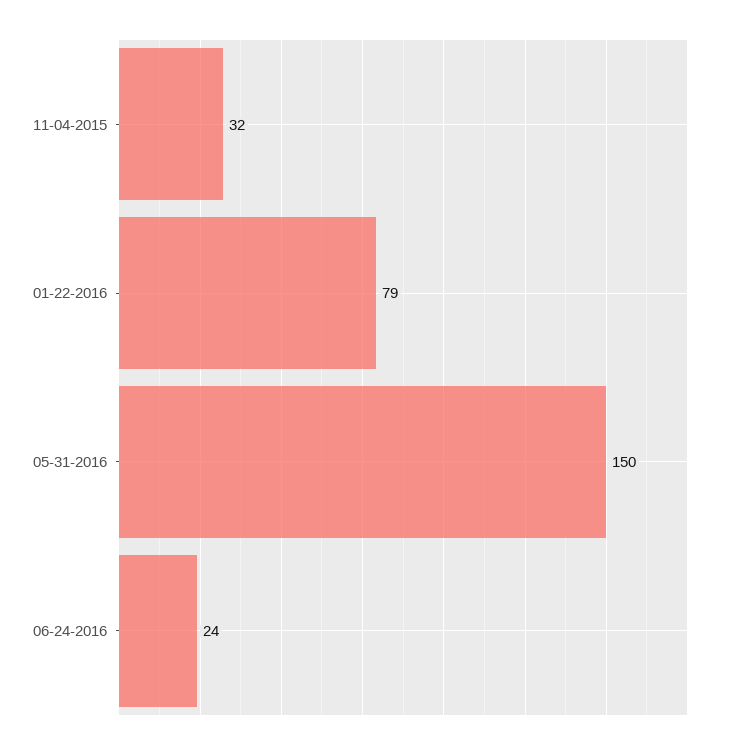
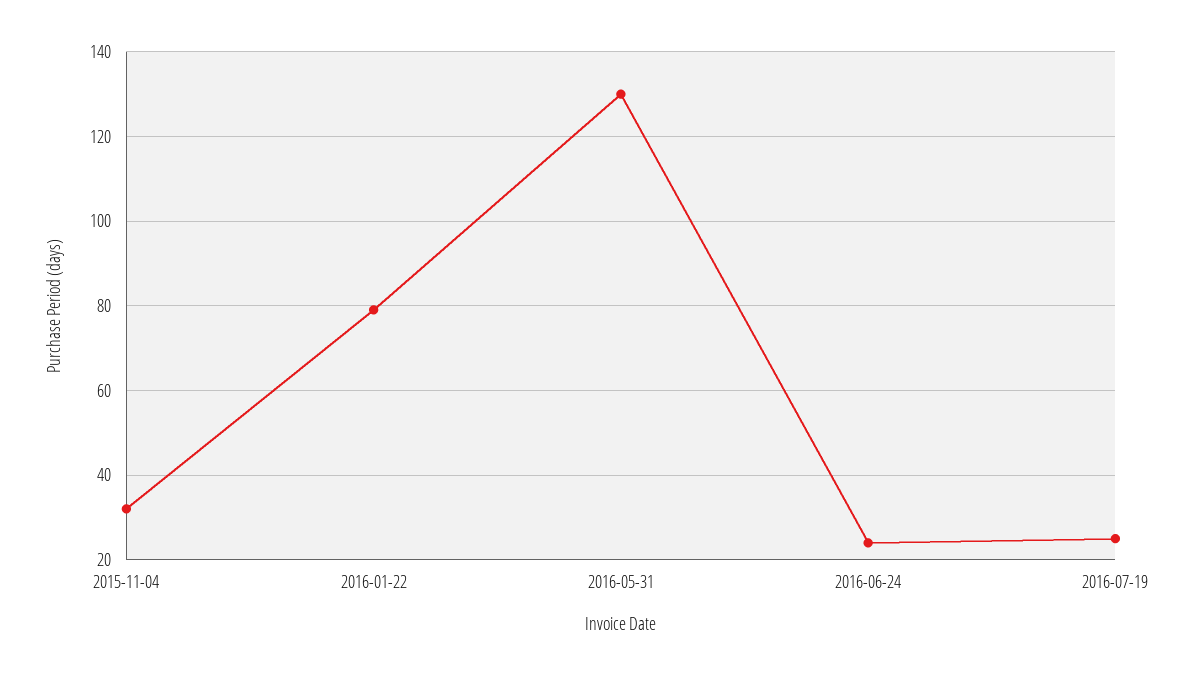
05-31-2016: 150 -> 130
2016-07-19: none -> 25

